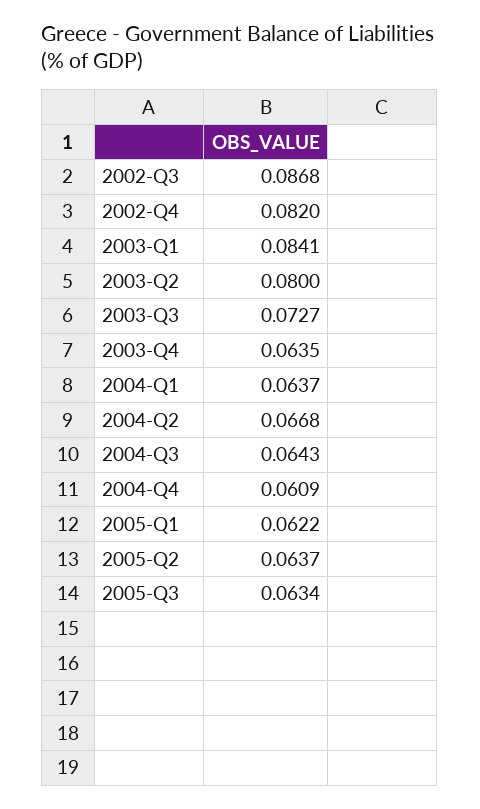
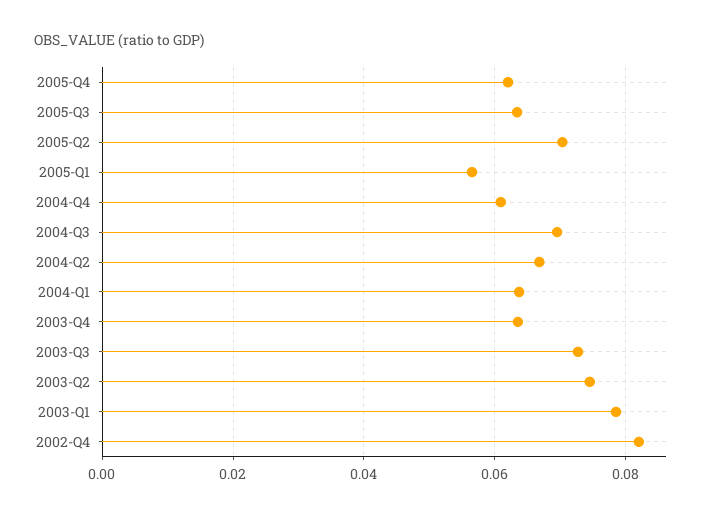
2002-Q3: 0.0868 -> none
2003-Q1: 0.0841 -> 0.078
2003-Q2: 0.08 -> 0.074
2004-Q3: 0.0643 -> 0.07
2005-Q1: 0.0622 -> 0.056
2005-Q2: 0.0637 -> 0.07
2005-Q4: none -> 0.062

